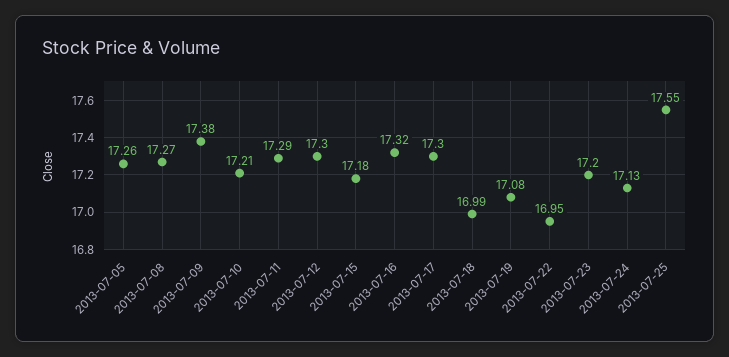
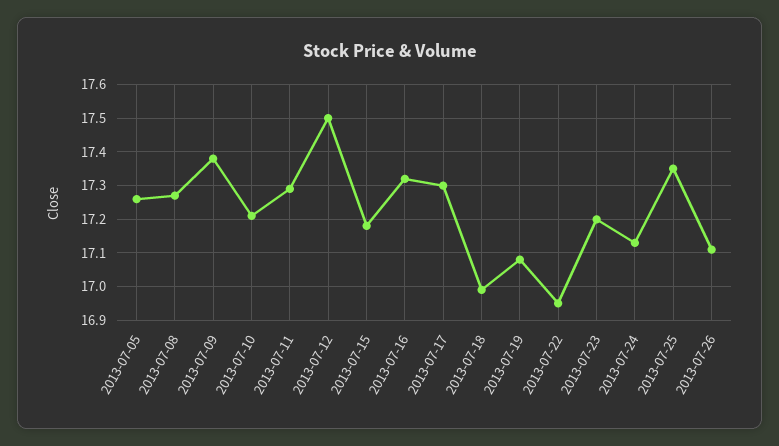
2013-07-12: 17.3 -> 17.5
2013-07-25: 17.55 -> 17.35
2013-07-26: none -> 17.1

